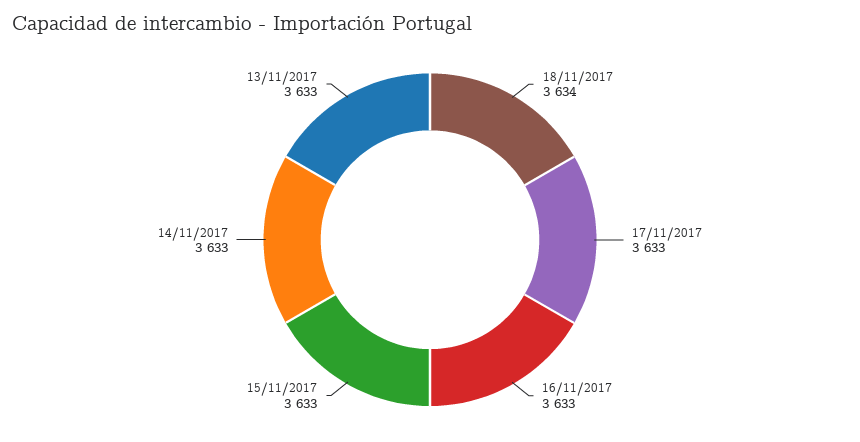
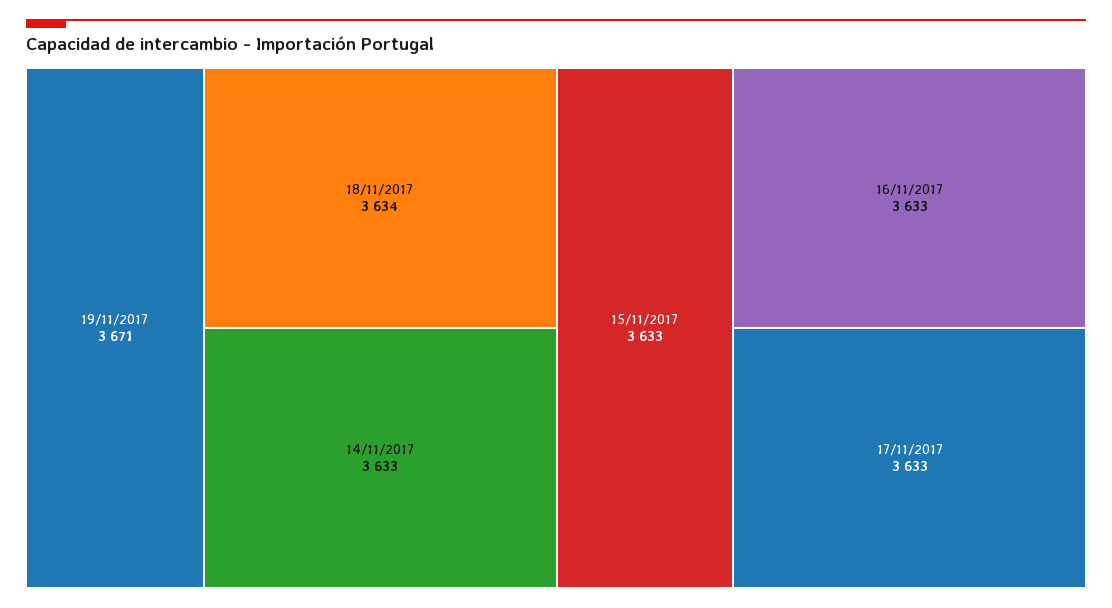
13/11/2017: 3633 -> none
19/11/2017: none -> 3671

